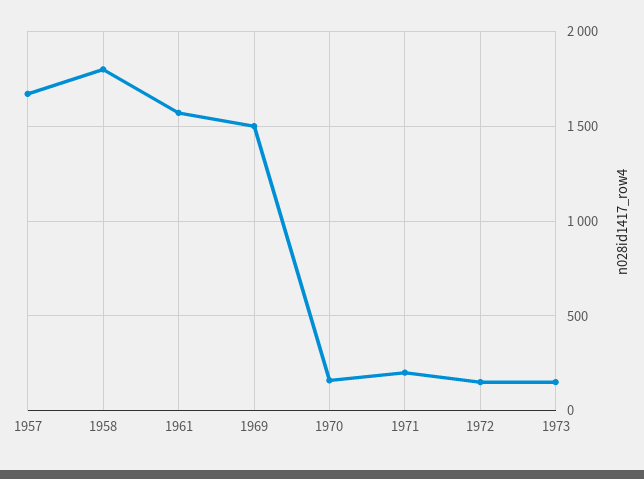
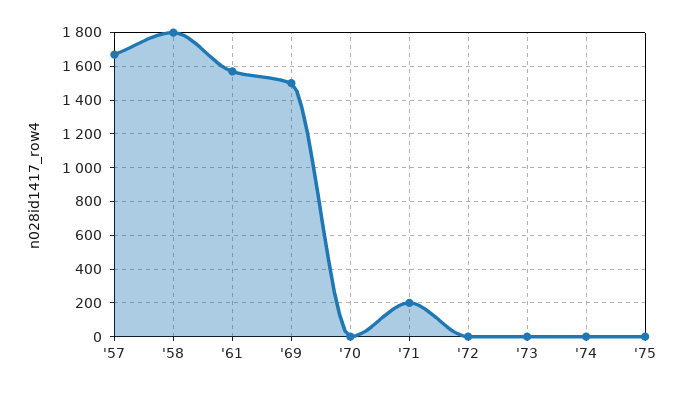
1970: 150 -> 0
1972: 150 -> 0
1973: 150 -> 0
'74: none -> 0
'75: none -> 0

